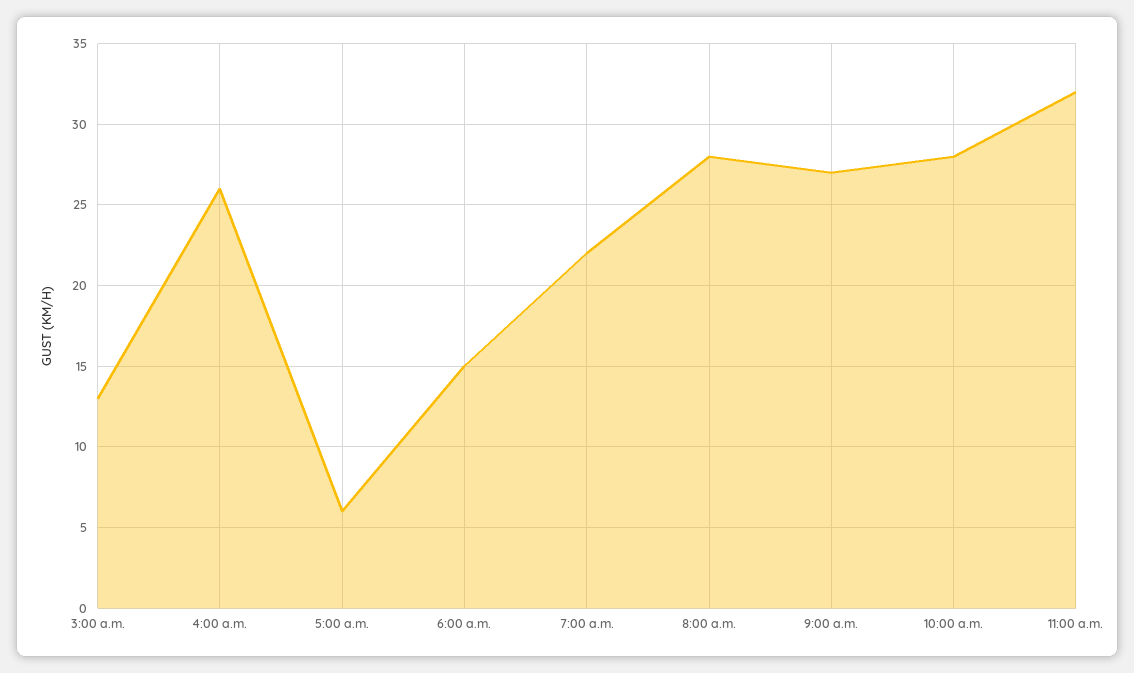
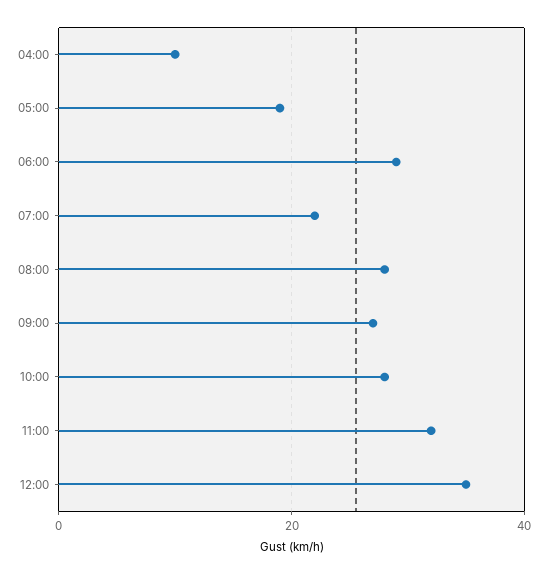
3:00 a.m.: 13 -> none
4:00 a.m.: 26 -> 10
5:00 a.m.: 6 -> 20
6:00 a.m.: 15 -> 30
12:00: none -> 35

